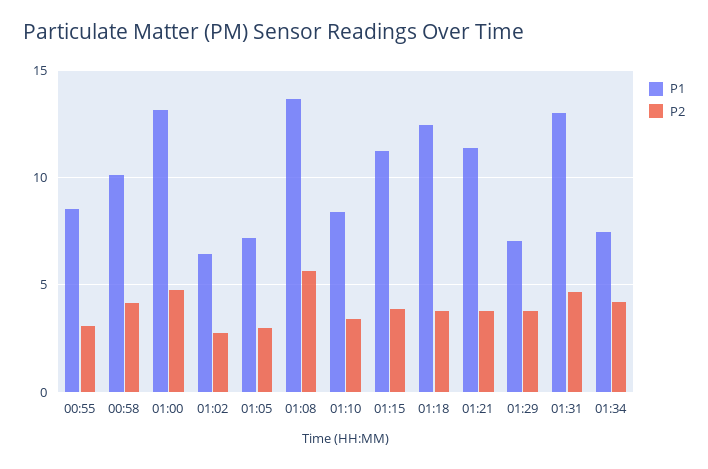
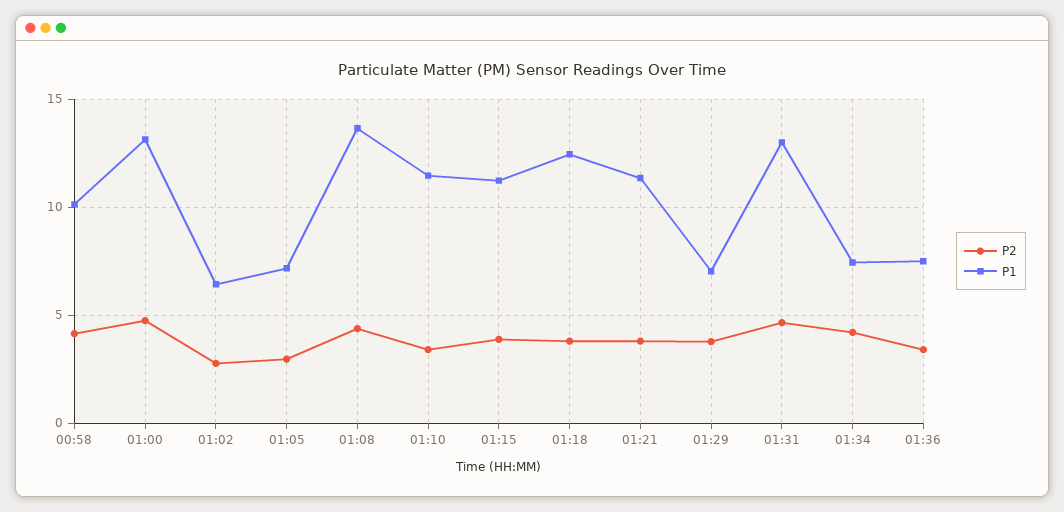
P1, 00:55: 8.5 -> none
P2, 00:55: 3 -> none
P2, 01:08: 5.5 -> 4.5
P1, 01:10: 8.5 -> 11.5
P2, 01:36: none -> 3.5
P1, 01:36: none -> 7.5

